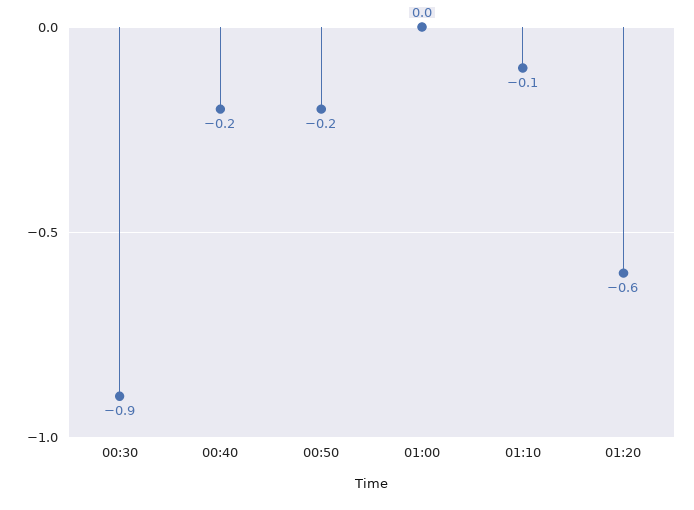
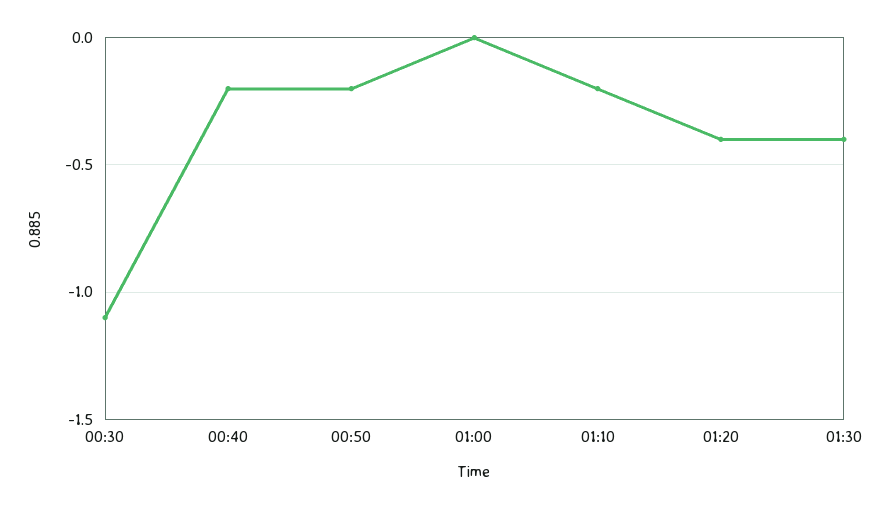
00:30: -0.9 -> -1.1
01:10: -0.1 -> -0.2
01:20: -0.6 -> -0.4
01:30: none -> -0.4

